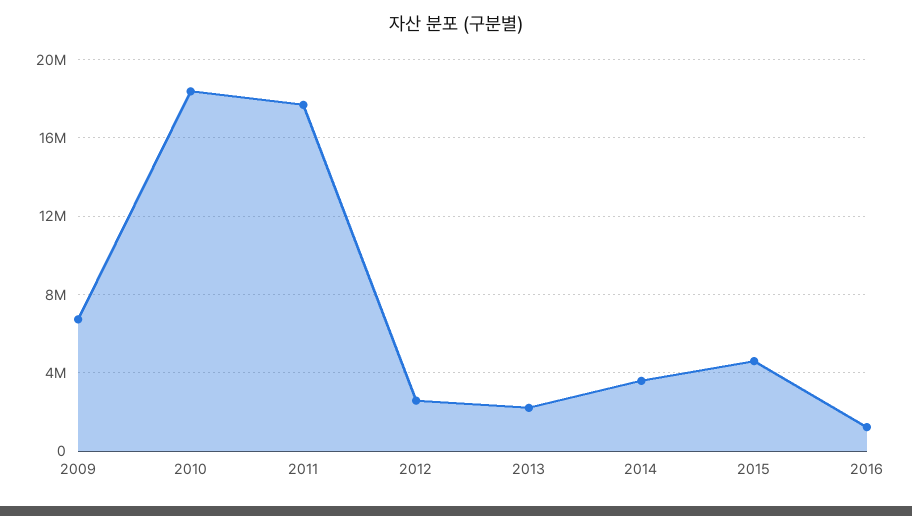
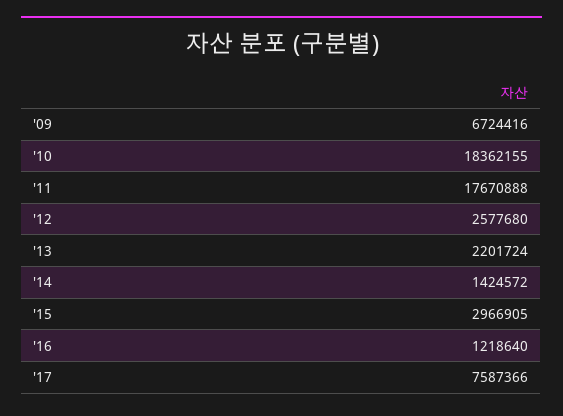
2014: 3500000 -> 1424572
2015: 4500000 -> 2966905
'17: none -> 7587366

